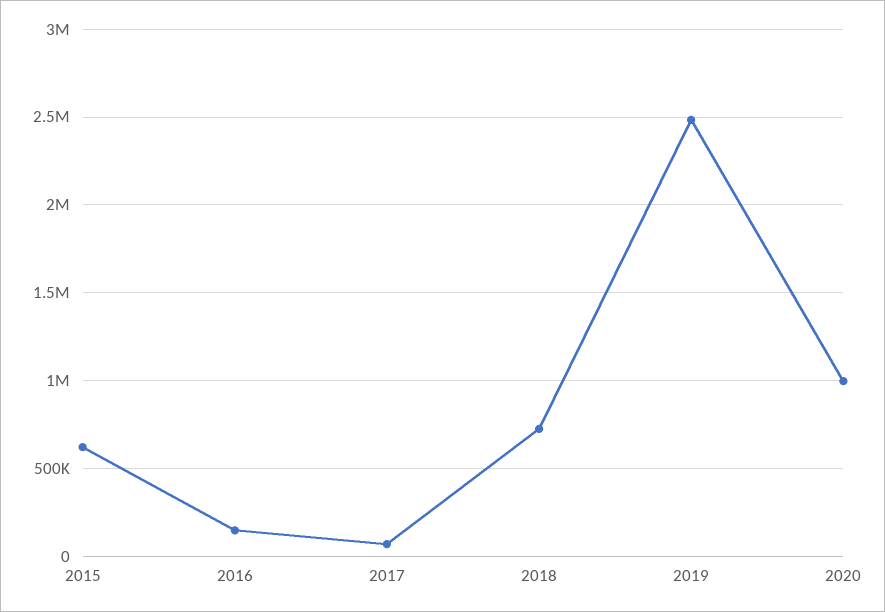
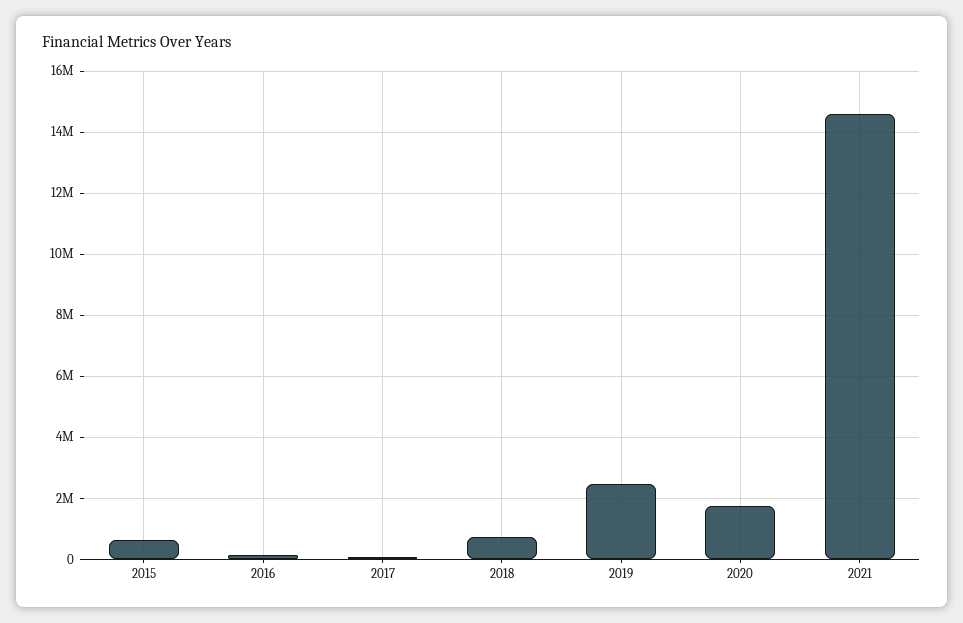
2020: 1000000 -> 1800000
2021: none -> 14600000

